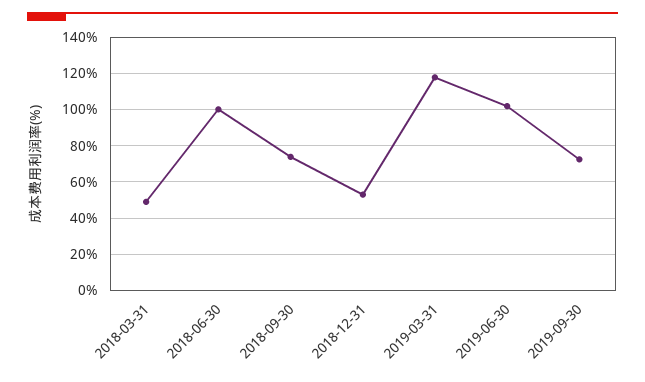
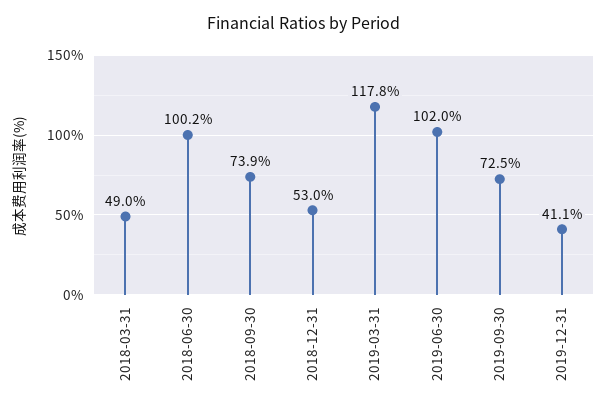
2019-12-31: none -> 41.1

